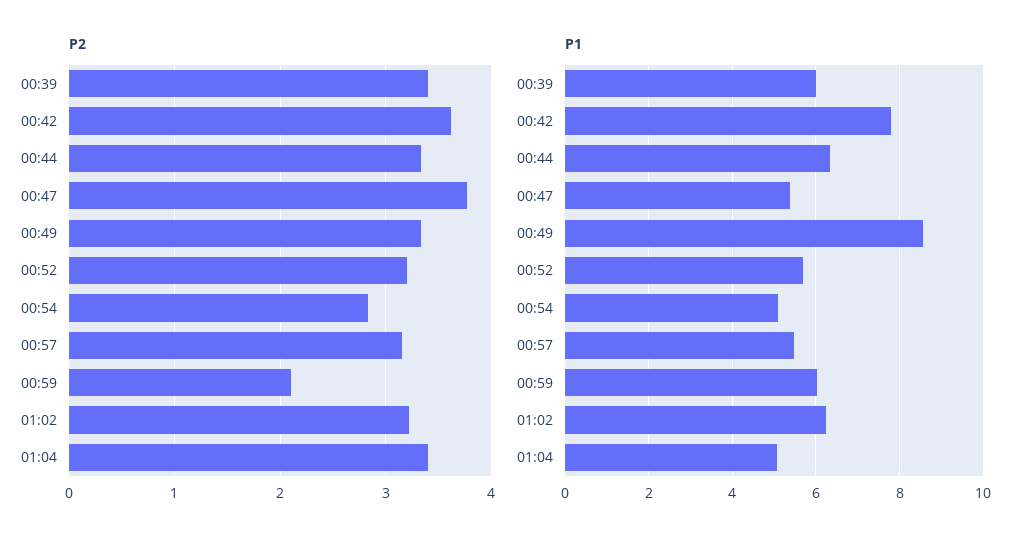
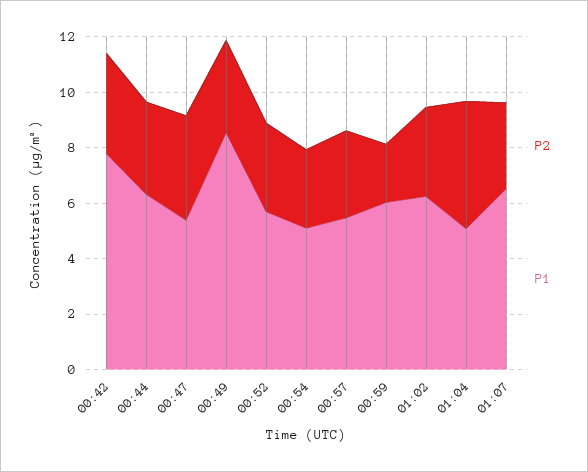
P2, 00:39: 3.4 -> none
P2, 01:04: 3.4 -> 4.5
P1, 00:39: 6 -> none
P2, 01:07: none -> 3
P1, 01:07: none -> 6.5

